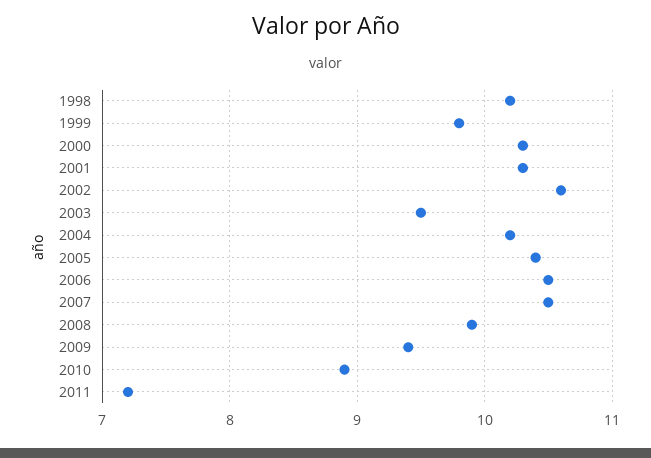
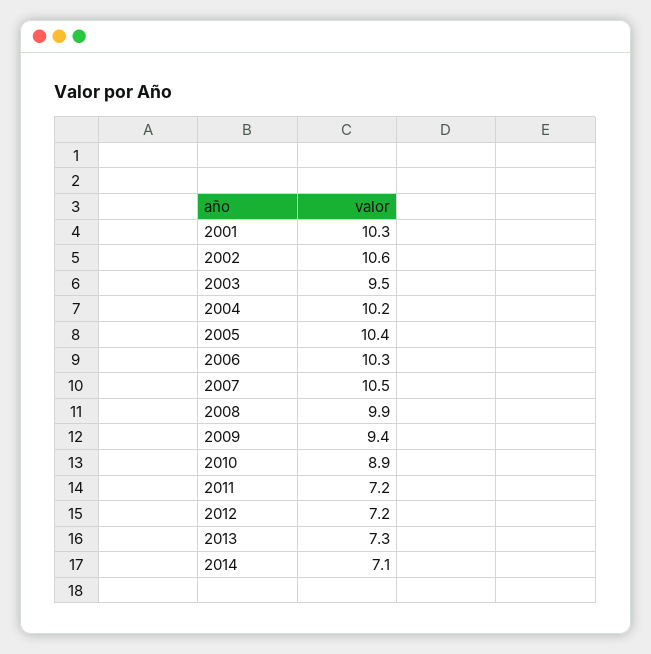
1998: 10.2 -> none
1999: 9.8 -> none
2000: 10.3 -> none
2006: 10.5 -> 10.3
2012: none -> 7.2
2013: none -> 7.3
2014: none -> 7.1

